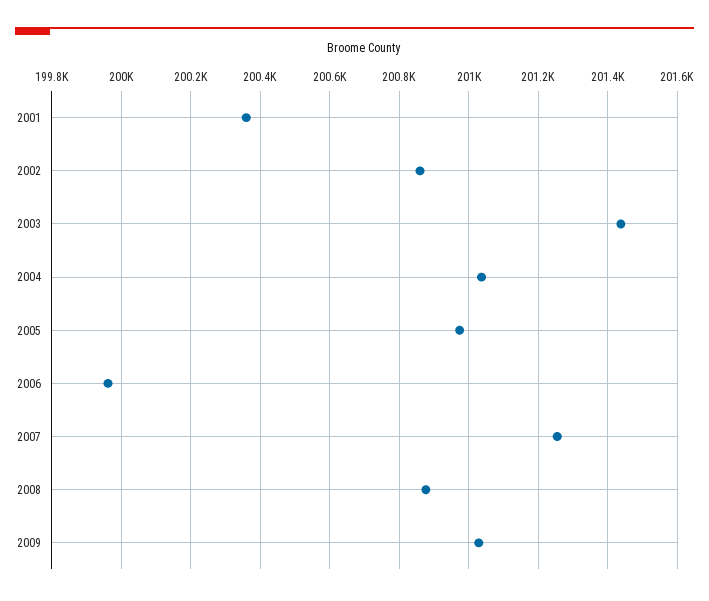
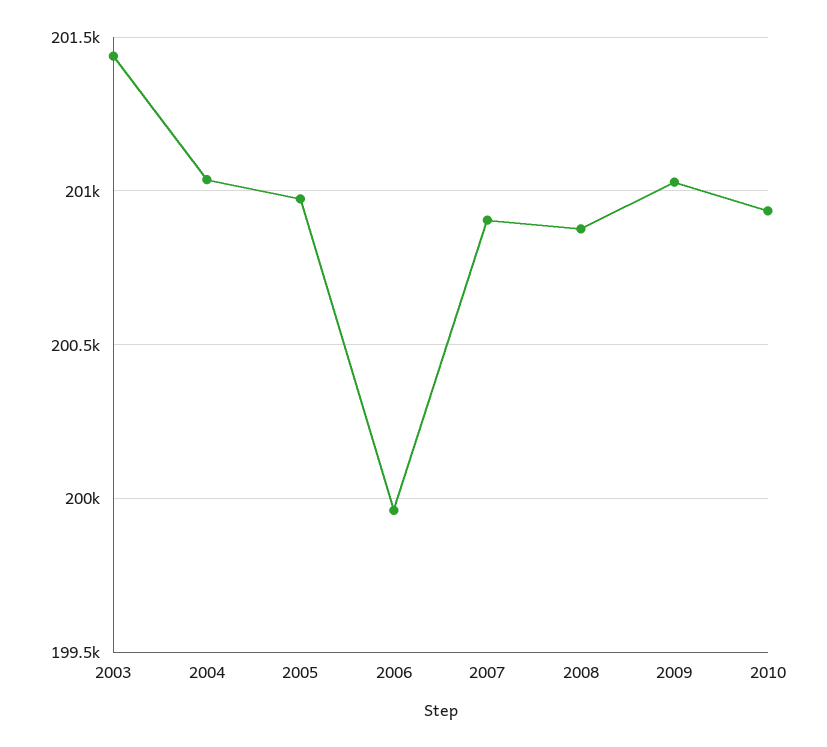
2001: 200360 -> none
2002: 200860 -> none
2007: 201260 -> 200900
2010: none -> 200950

